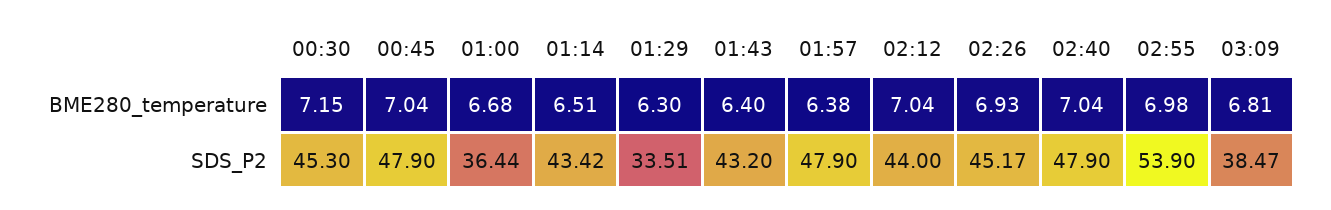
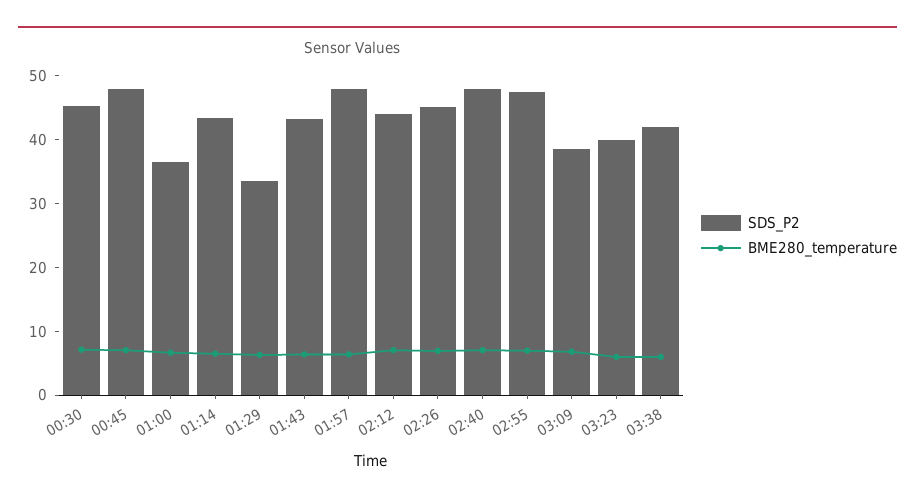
SDS_P2, 02:55: 53.9 -> 48
SDS_P2, 03:23: none -> 40
BME280_temperature, 03:23: none -> 6
SDS_P2, 03:38: none -> 42
BME280_temperature, 03:38: none -> 6

